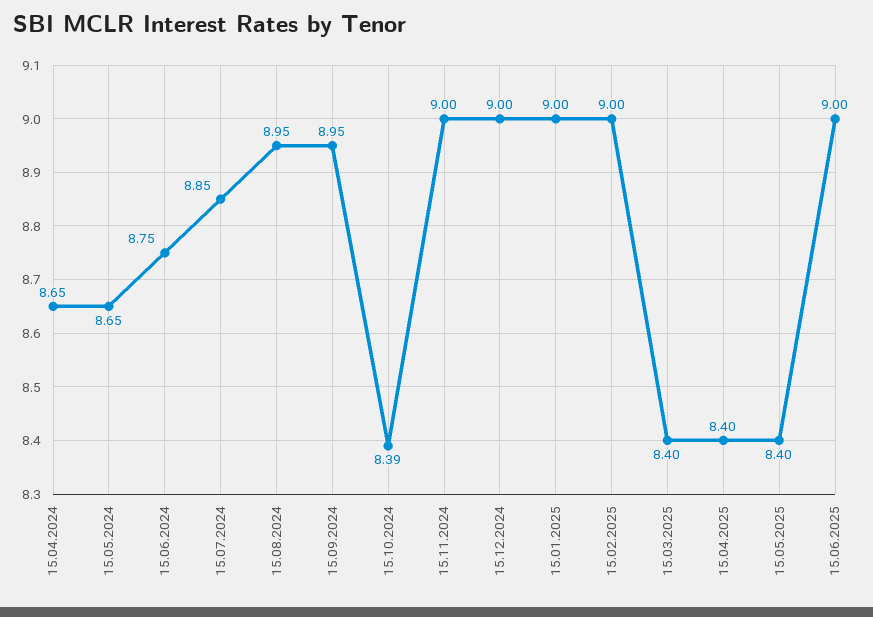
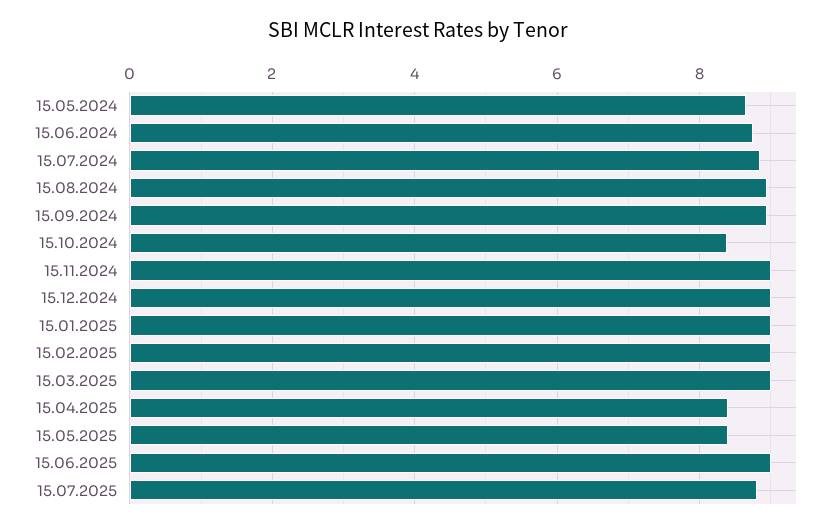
15.04.2024: 8.65 -> none
15.03.2025: 8.4 -> 9
15.07.2025: none -> 8.8

